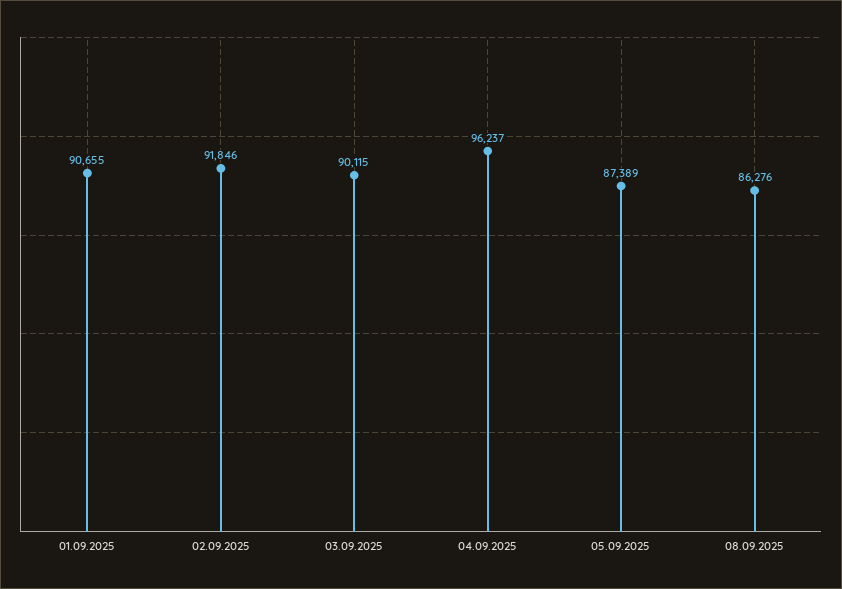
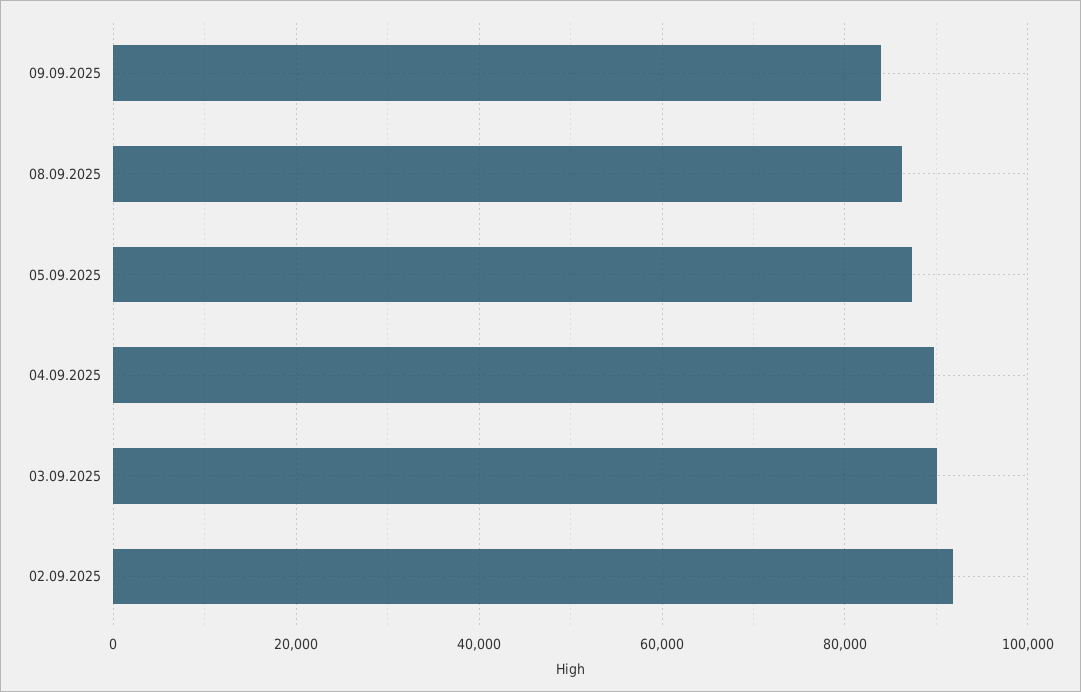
01.09.2025: 90655 -> none
04.09.2025: 96237 -> 90000
09.09.2025: none -> 84000

